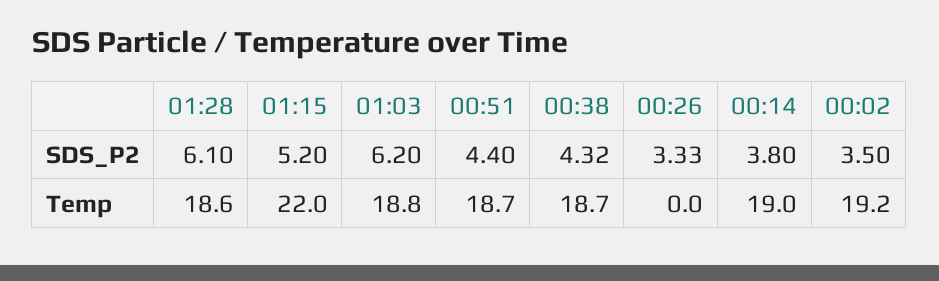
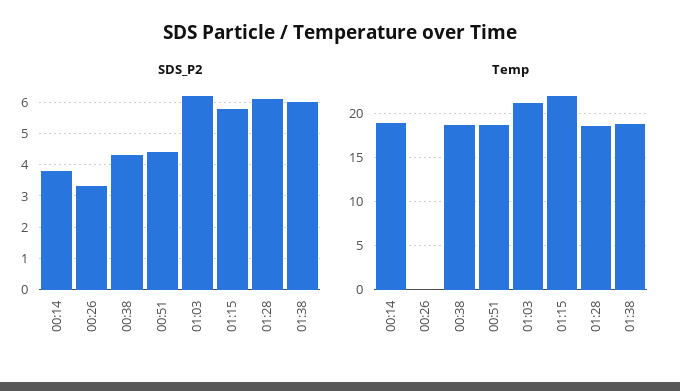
SDS_P2, 01:15: 5.2 -> 5.8
SDS_P2, 00:02: 3.5 -> none
Temp, 01:03: 18.8 -> 21
Temp, 00:02: 19.2 -> none
SDS_P2, 01:38: none -> 6
Temp, 01:38: none -> 19

